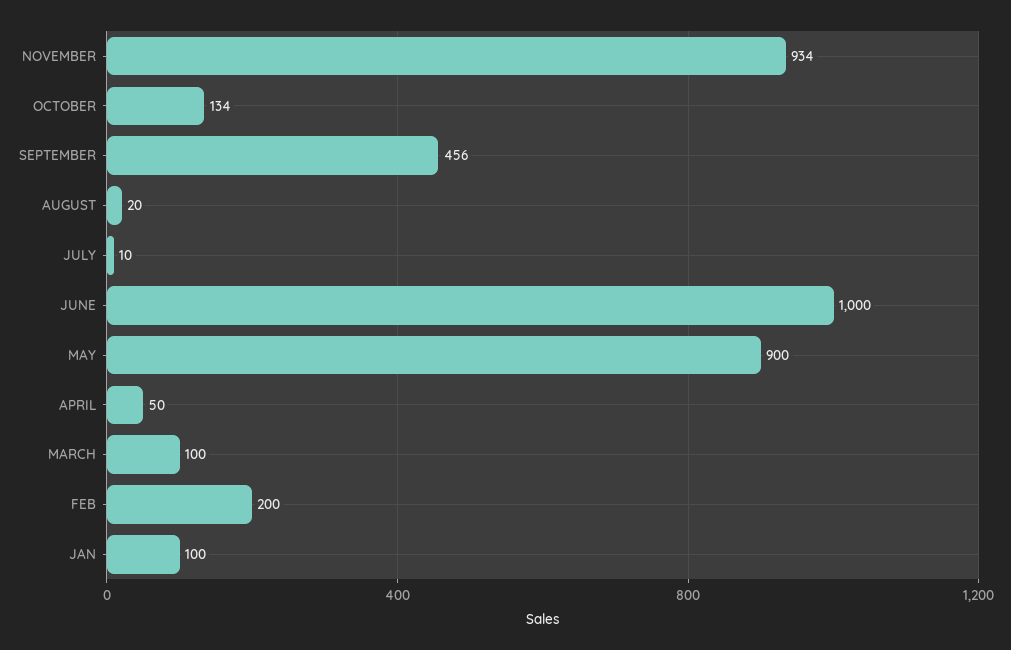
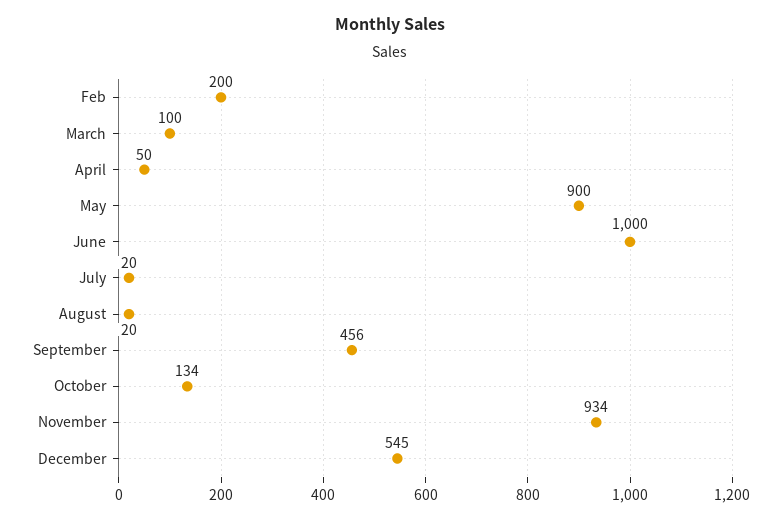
JULY: 10 -> 20
JAN: 100 -> none
December: none -> 545

